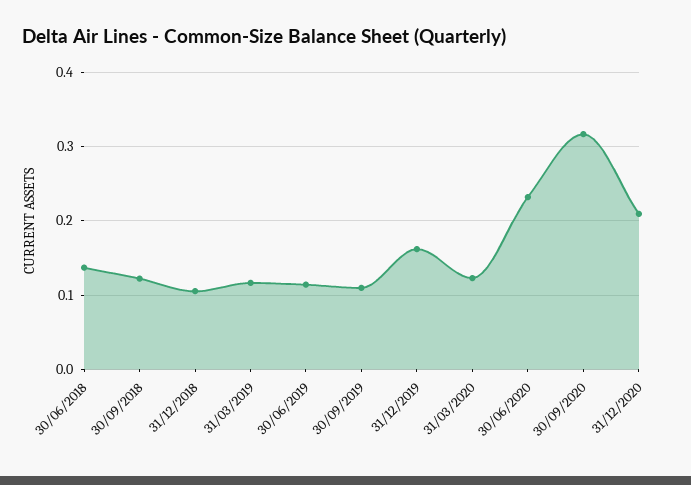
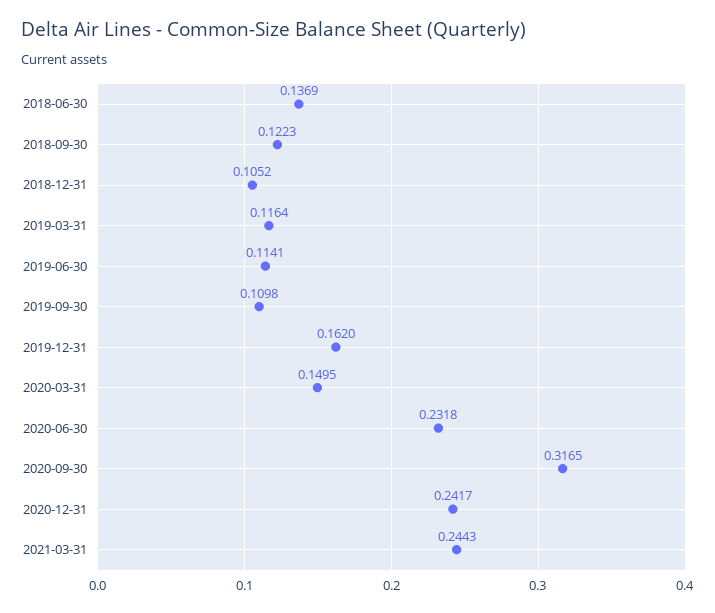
31/03/2020: 0.12 -> 0.1495
31/12/2020: 0.21 -> 0.2417
2021-03-31: none -> 0.2443

